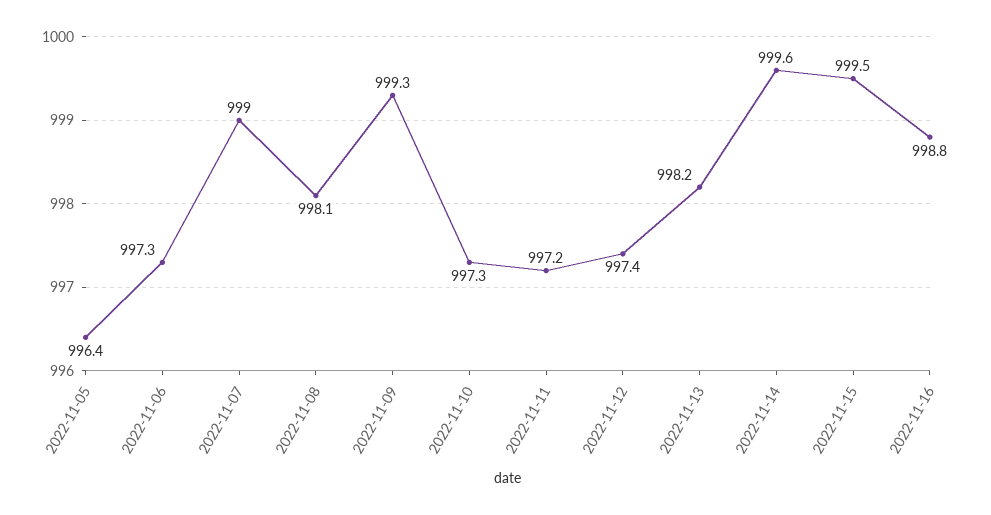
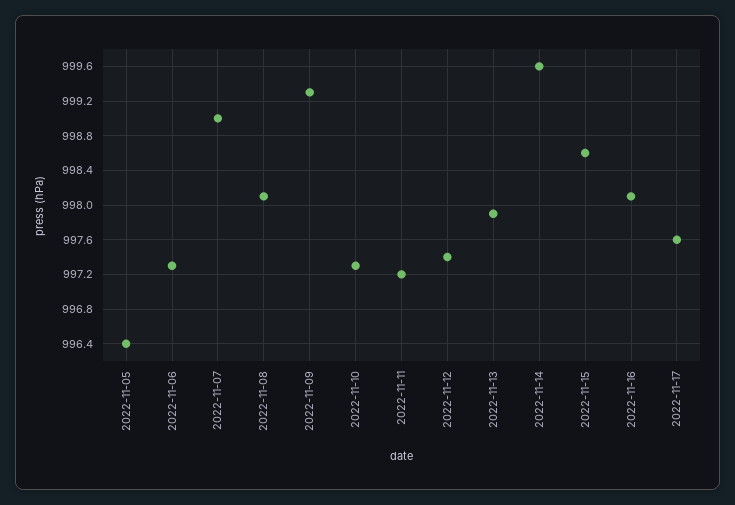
2022-11-13: 998.2 -> 997.9
2022-11-15: 999.5 -> 998.6
2022-11-16: 998.8 -> 998.1
2022-11-17: none -> 997.6

